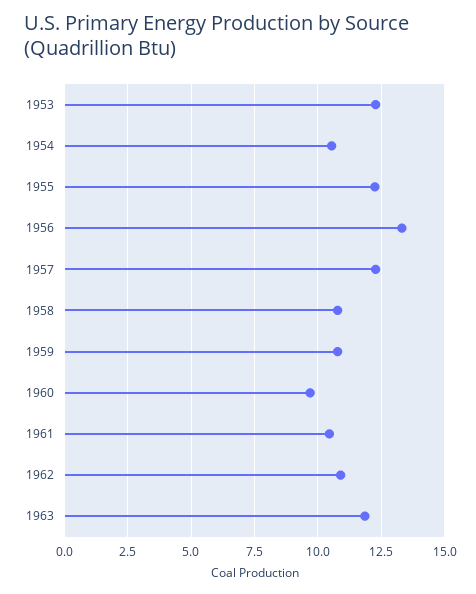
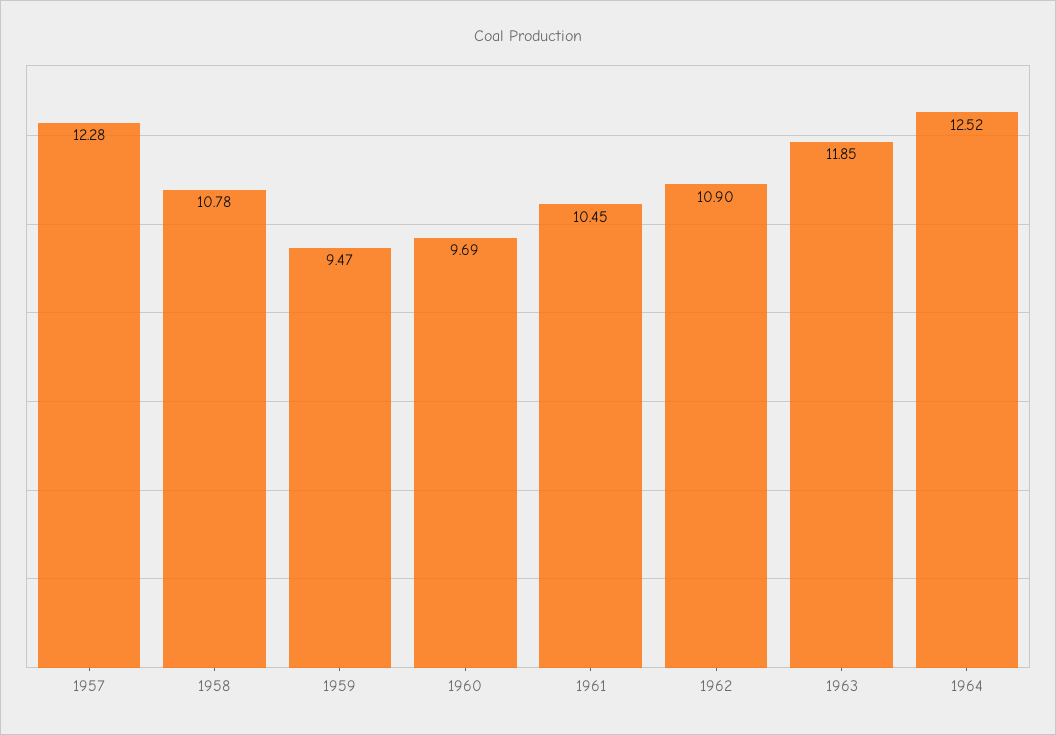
1953: 12.25 -> none
1954: 10.5 -> none
1955: 12.25 -> none
1956: 13.25 -> none
1959: 10.75 -> 9.47
1964: none -> 12.52

